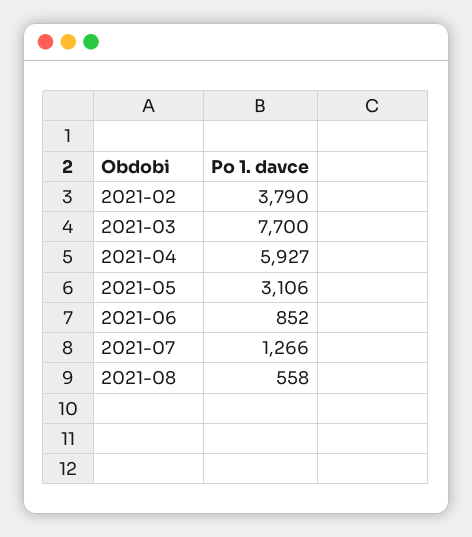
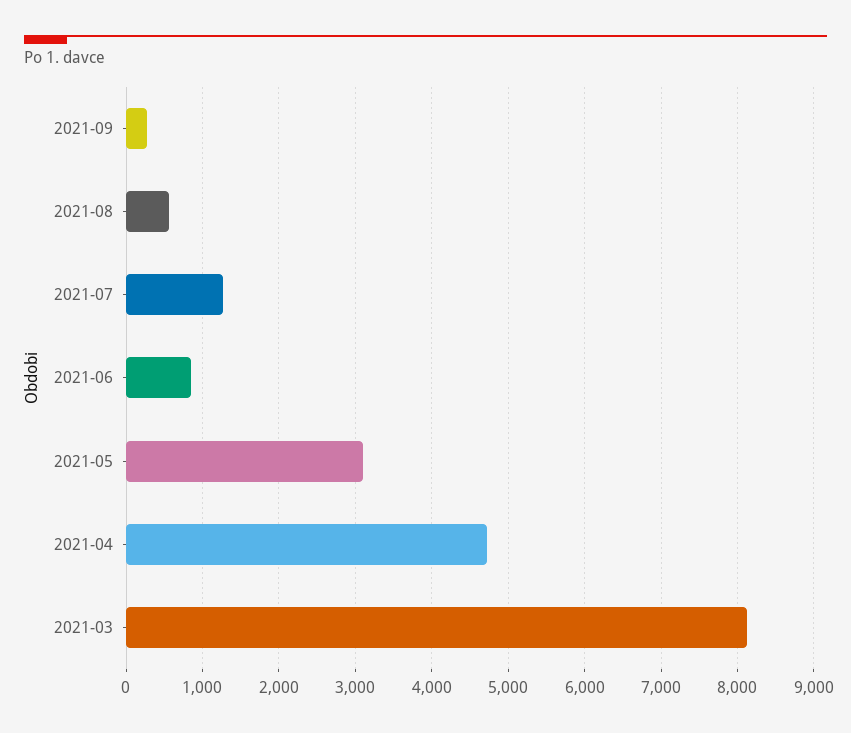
2021-02: 3790 -> none
2021-03: 7700 -> 8100
2021-04: 5927 -> 4700
2021-09: none -> 300

